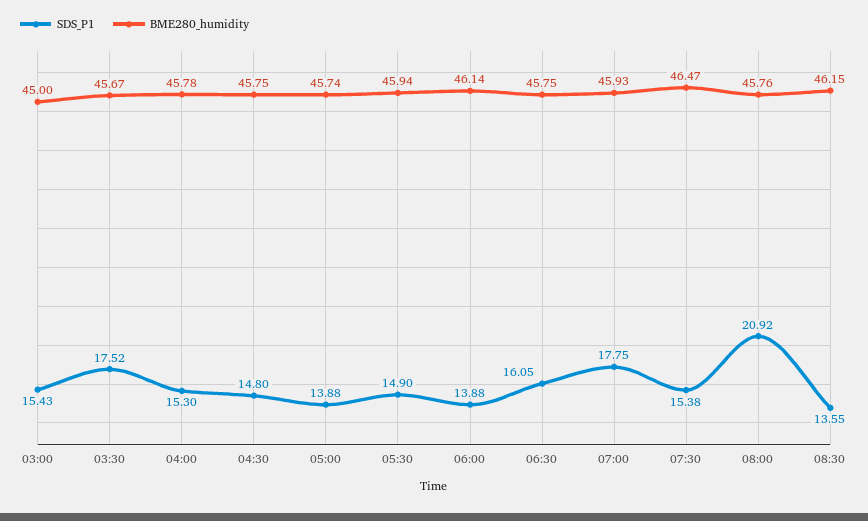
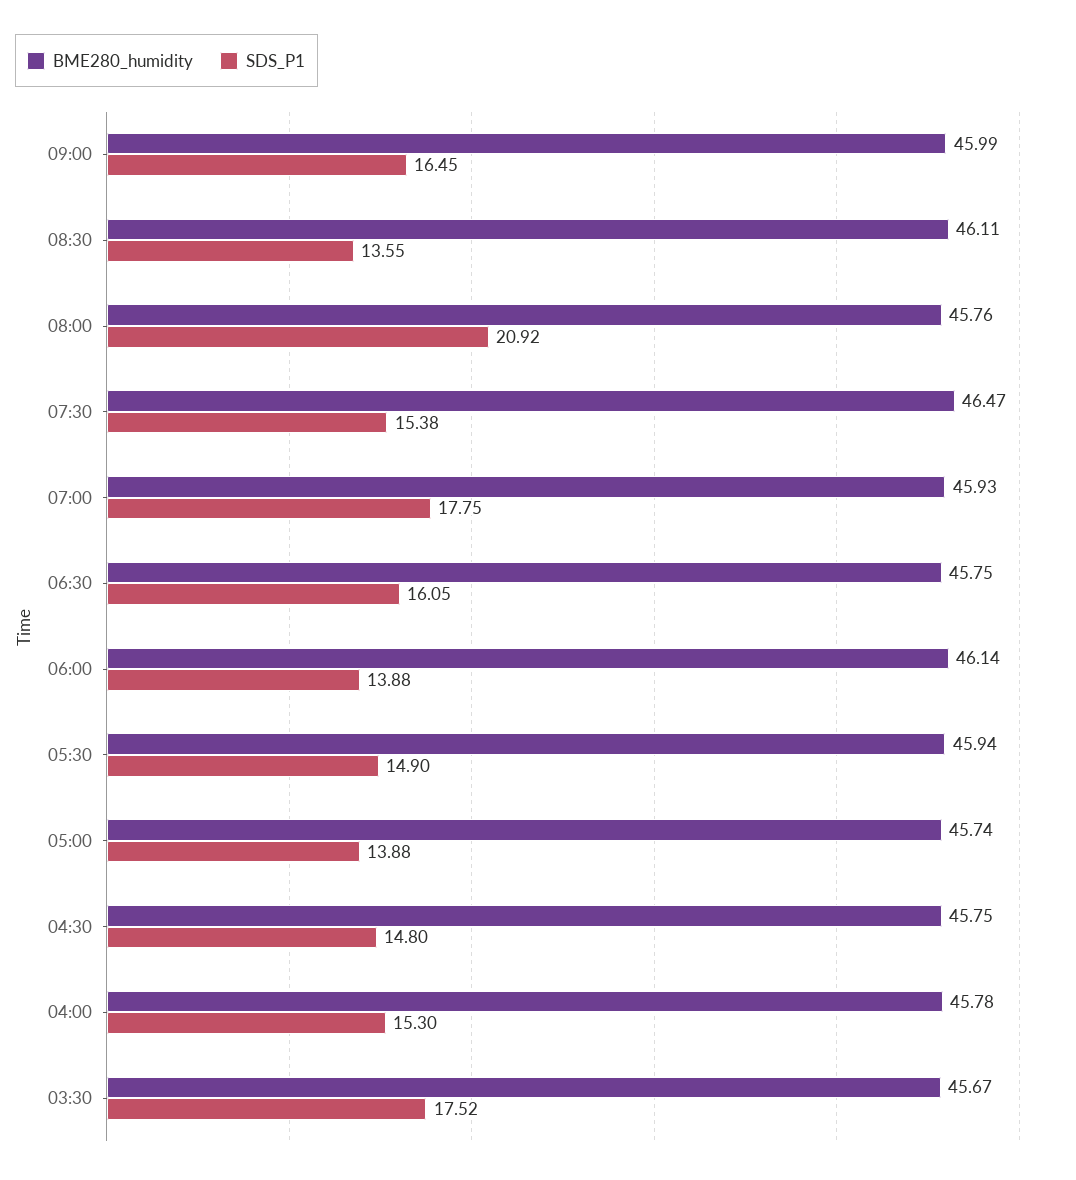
SDS_P1, 03:00: 15.43 -> none
BME280_humidity, 03:00: 45 -> none
BME280_humidity, 08:30: 46.15 -> 46.11
BME280_humidity, 09:00: none -> 45.99
SDS_P1, 09:00: none -> 16.45

